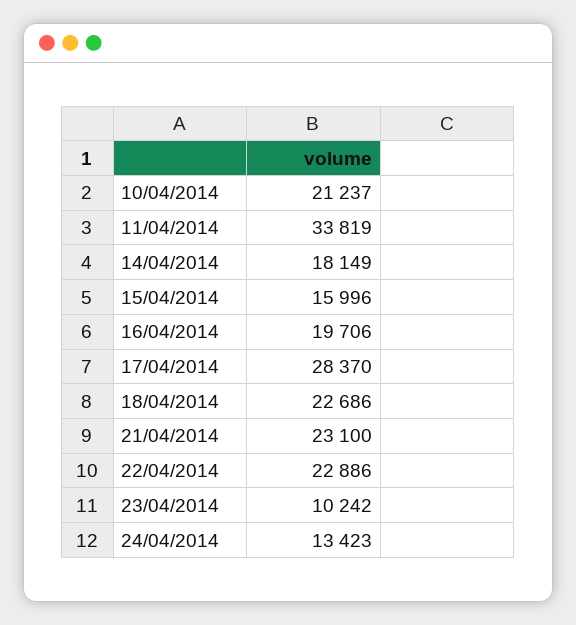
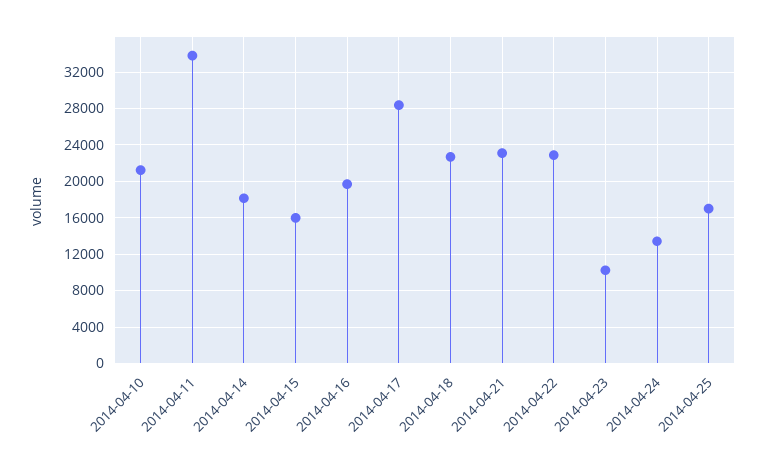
2014-04-25: none -> 17000

